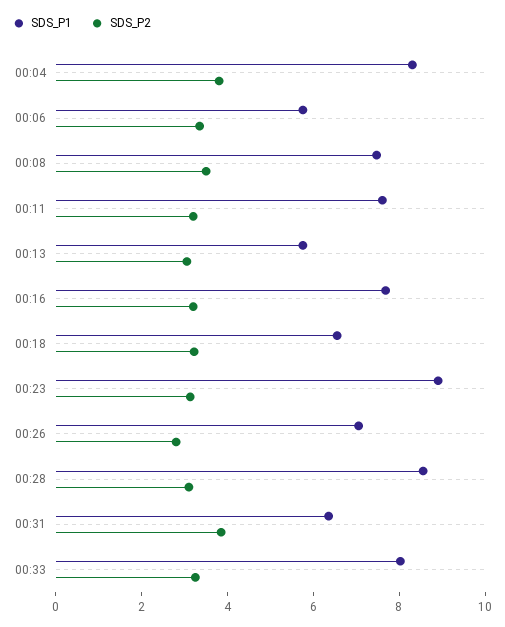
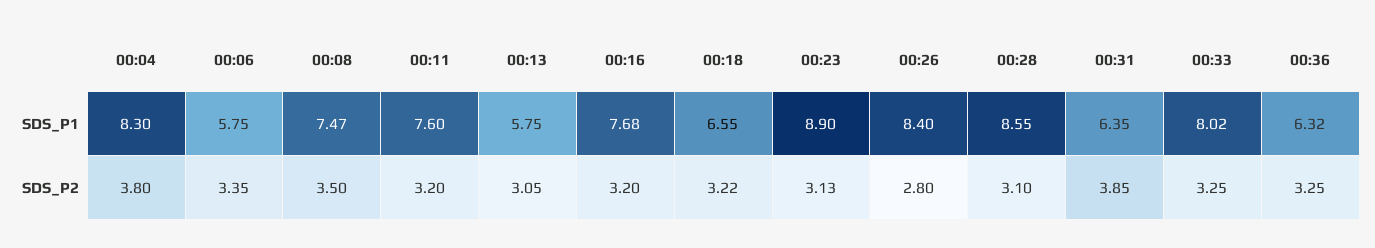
SDS_P1, 00:26: 7 -> 8.4
SDS_P1, 00:36: none -> 6.32
SDS_P2, 00:36: none -> 3.25

